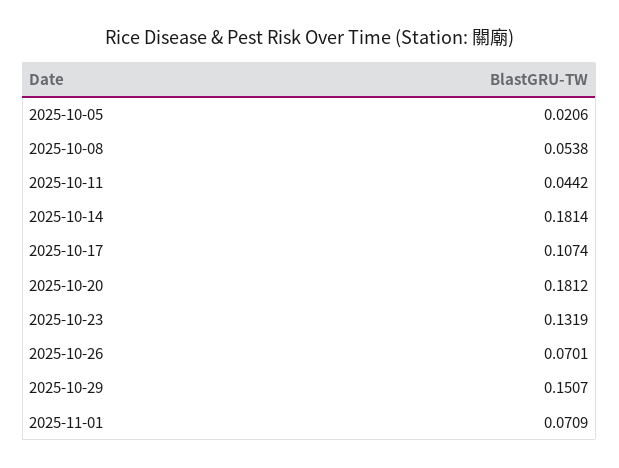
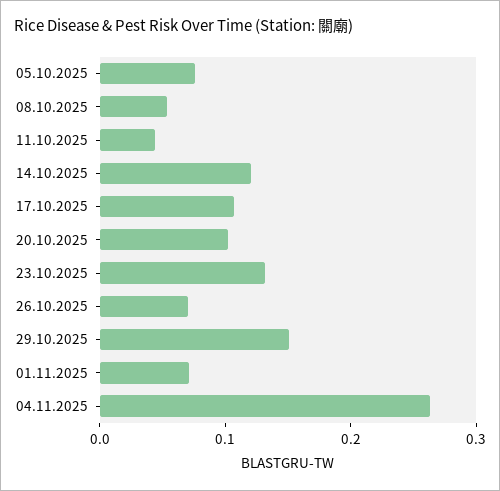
2025-10-05: 0.0206 -> 0.08
2025-10-14: 0.1814 -> 0.12
2025-10-20: 0.1812 -> 0.1
04.11.2025: none -> 0.26

